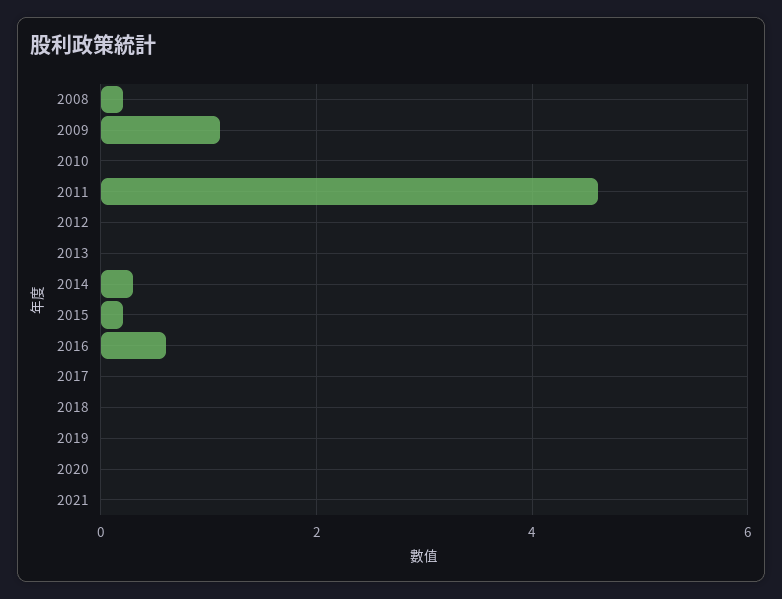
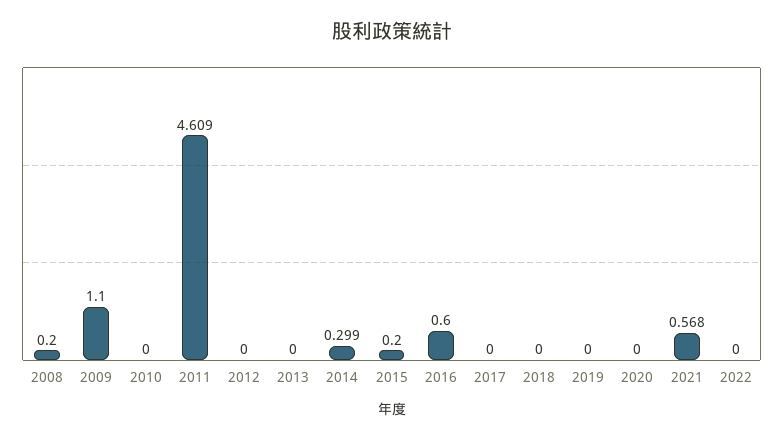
2021: 0 -> 0.568
2022: none -> 0

